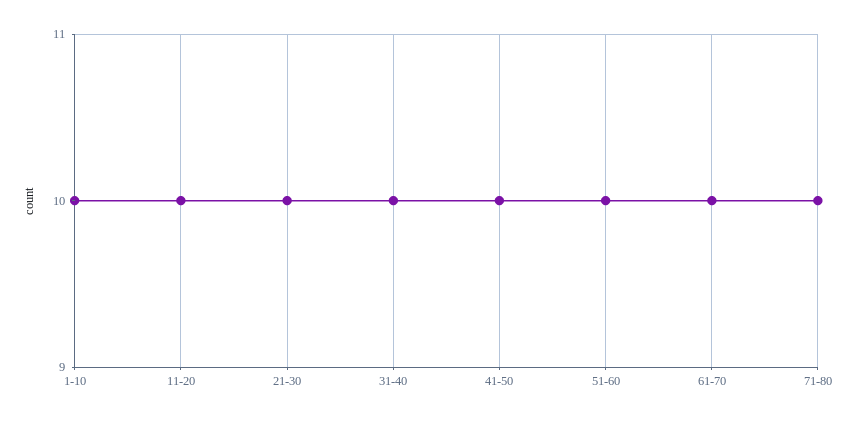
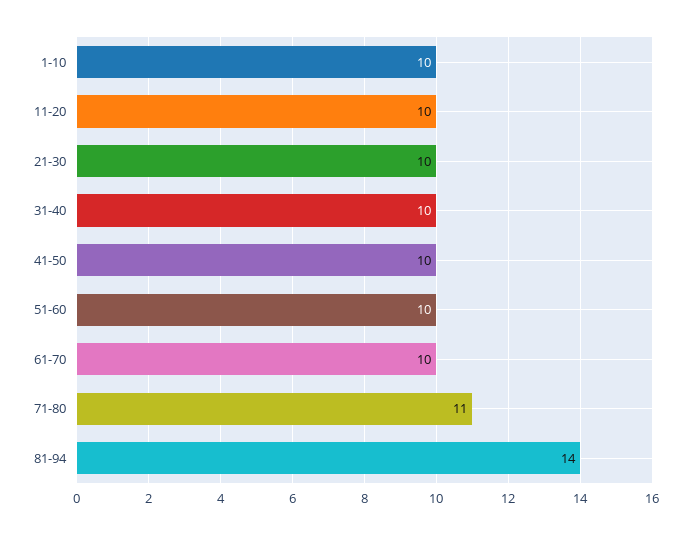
71-80: 10 -> 11
81-94: none -> 14

